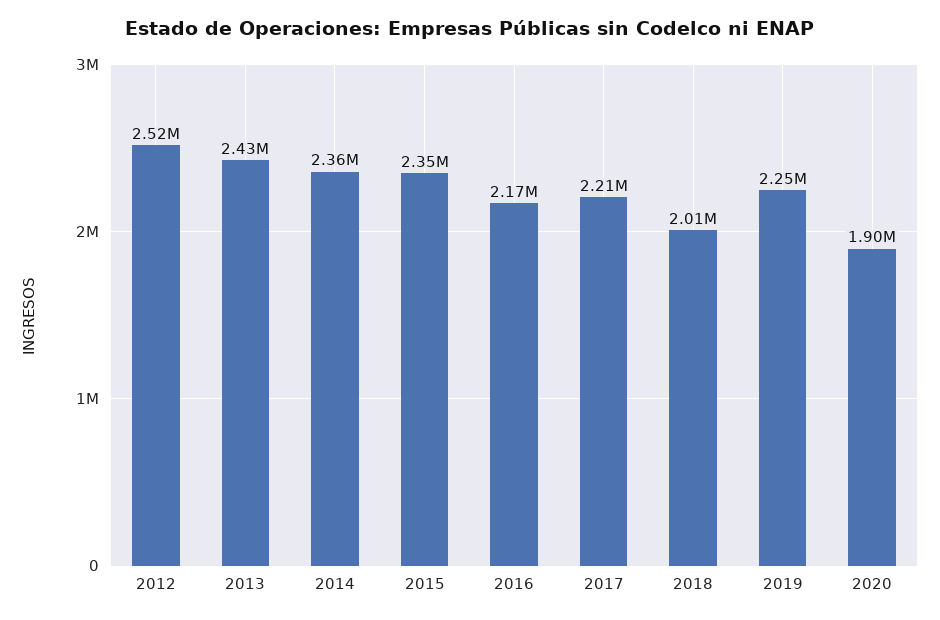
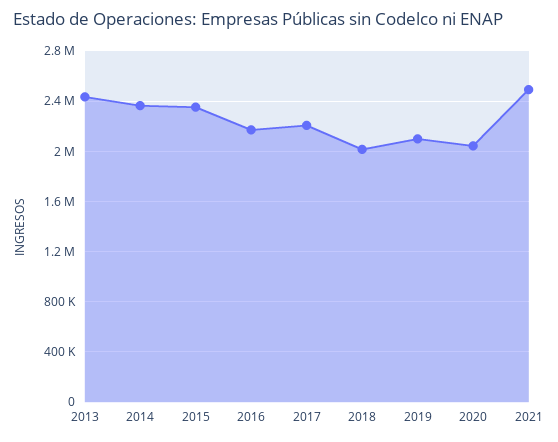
2012: 2520000 -> none
2019: 2250000 -> 2100000
2020: 1900000 -> 2050000
2021: none -> 2500000

